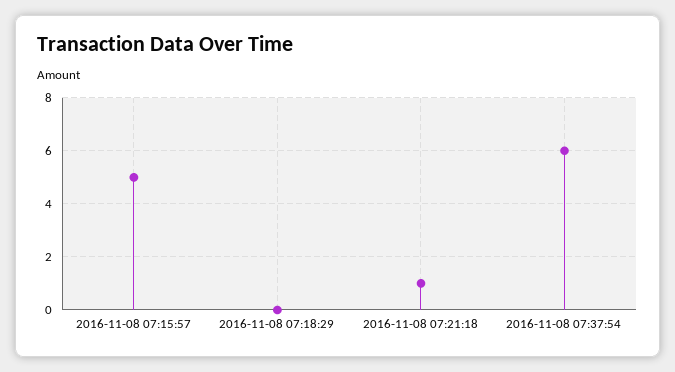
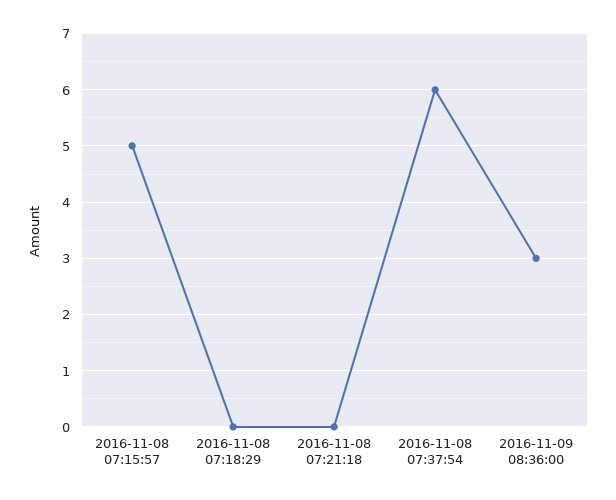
2016-11-08 07:21:18: 1 -> 0
2016-11-09 08:36:00: none -> 3

